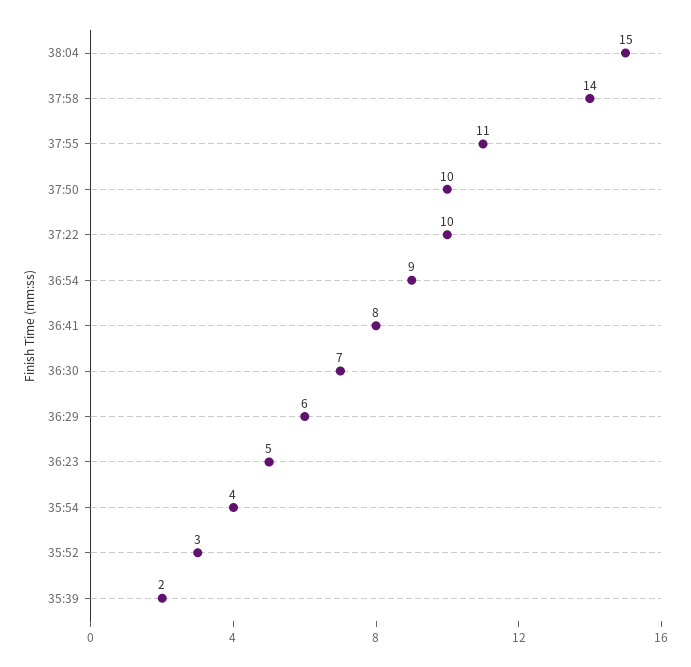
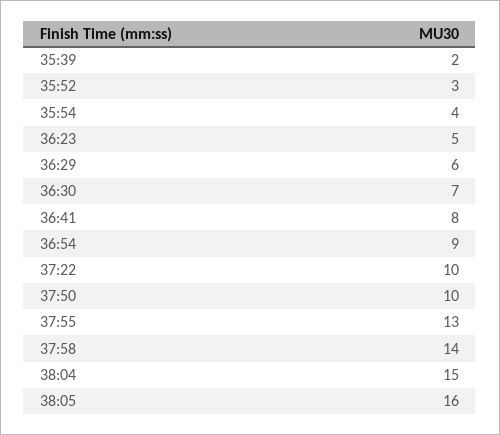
37:55: 11 -> 13
38:05: none -> 16

